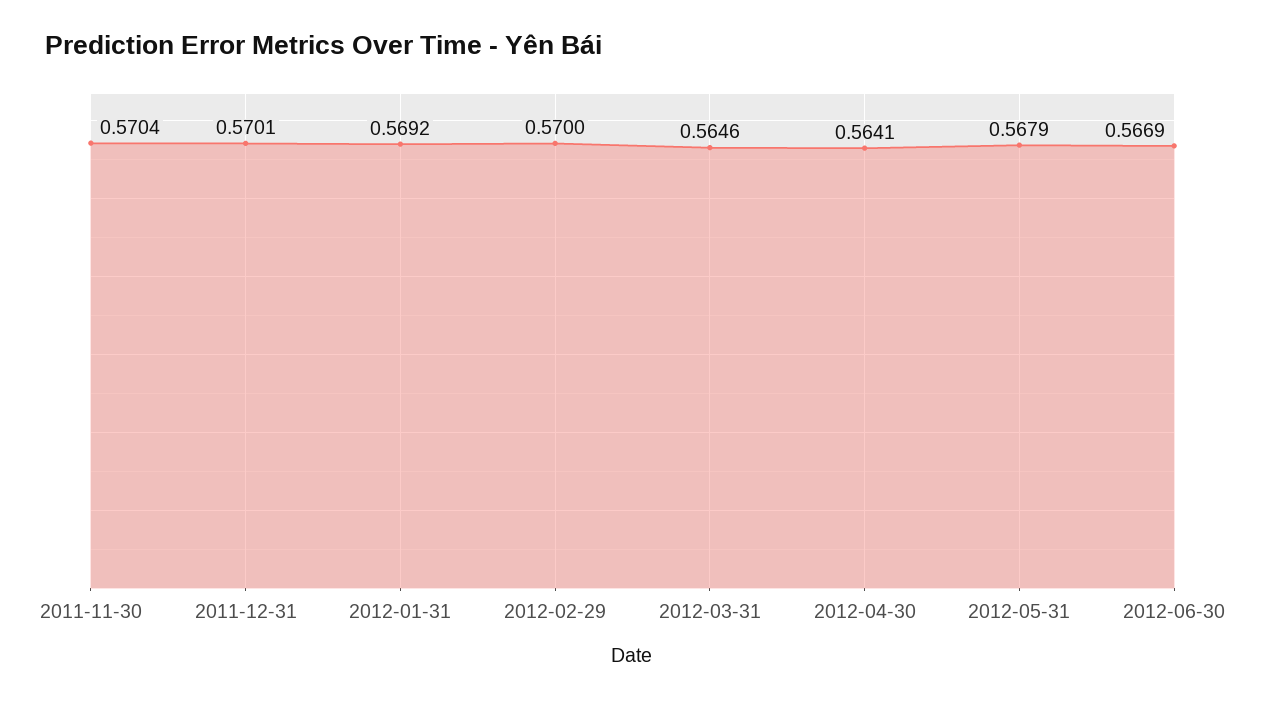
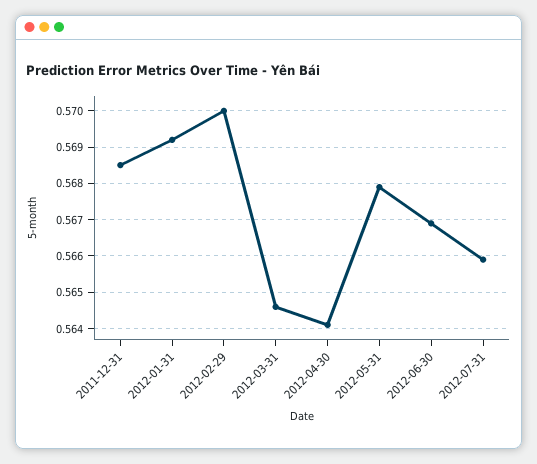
2011-11-30: 0.5704 -> none
2011-12-31: 0.5701 -> 0.5685
2012-07-31: none -> 0.566

